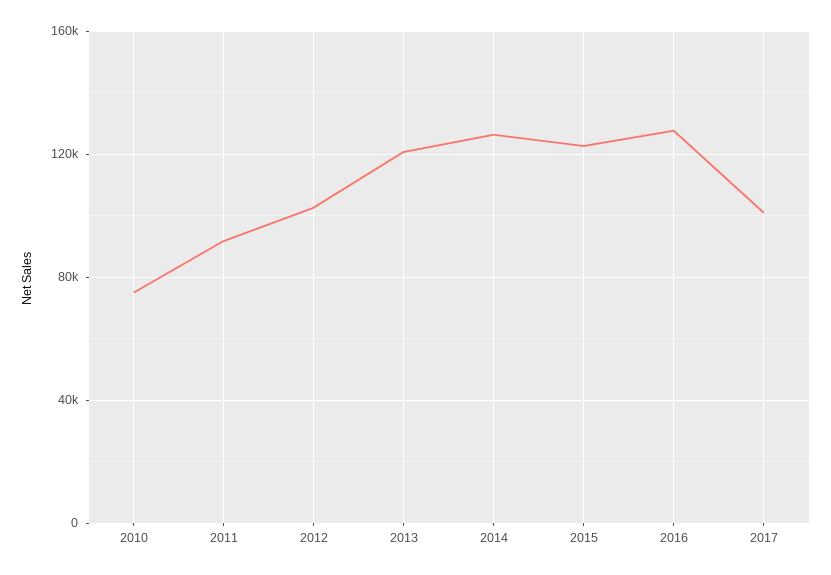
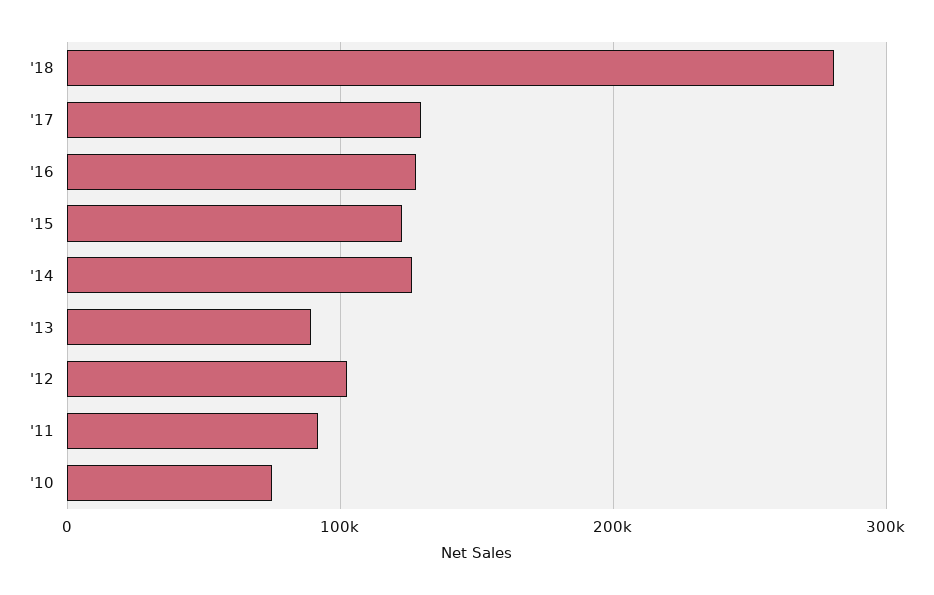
2013: 120000 -> 90000
2017: 100000 -> 130000
'18: none -> 280000

